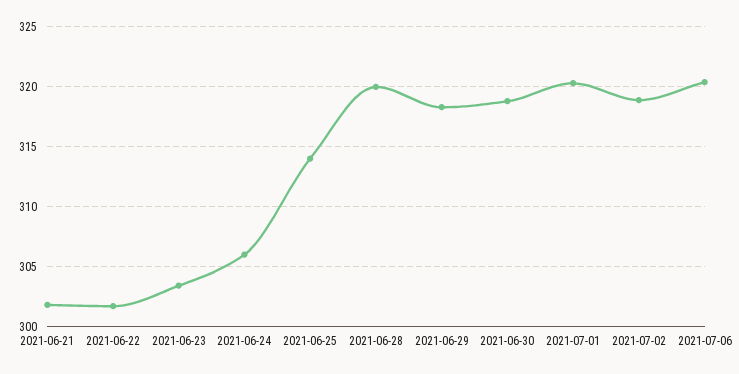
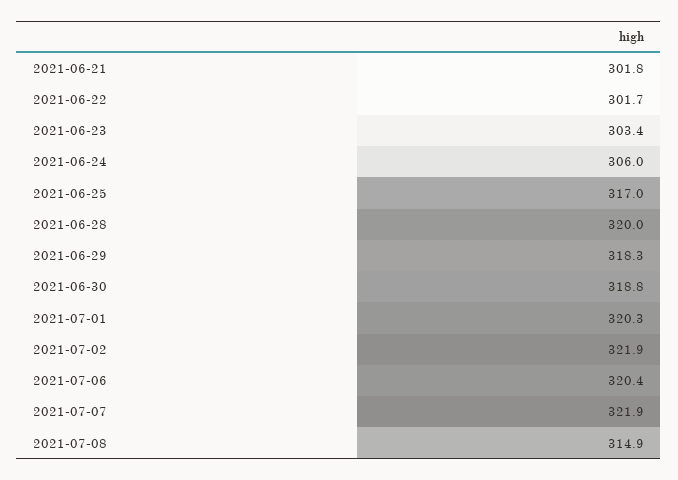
2021-06-25: 314 -> 317
2021-07-02: 319 -> 321.9
2021-07-07: none -> 321.9
2021-07-08: none -> 314.9

